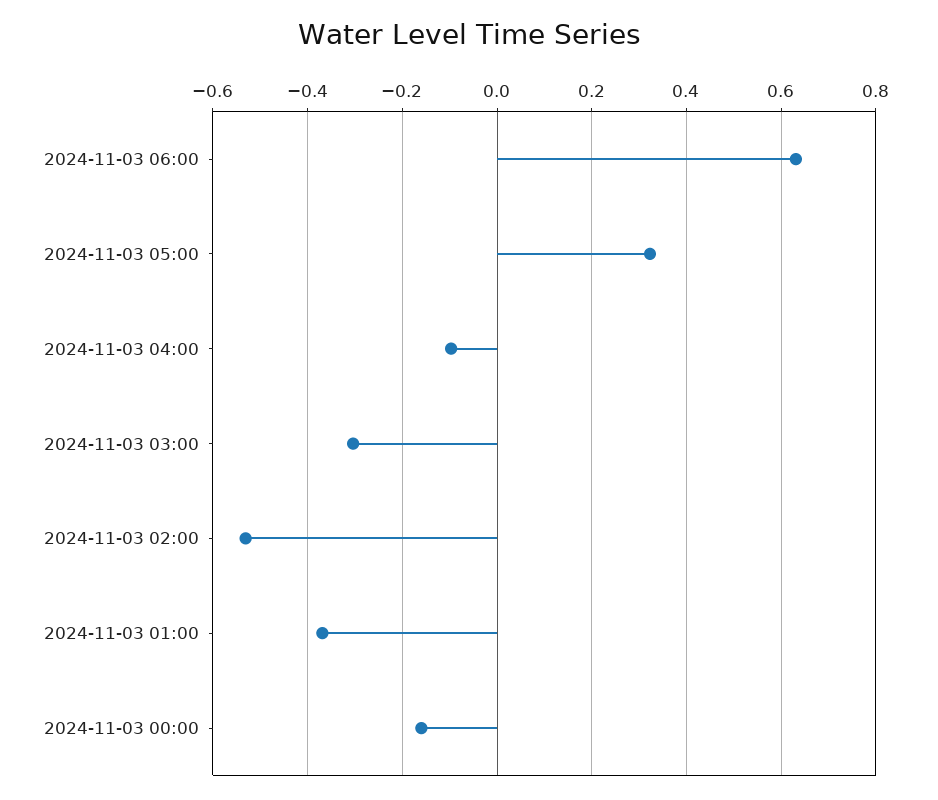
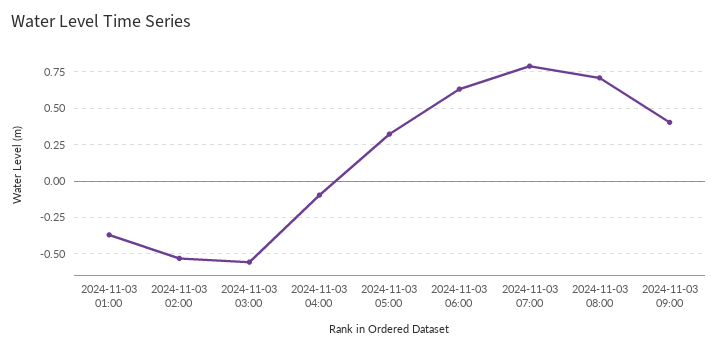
2024-11-03 03:00: -0.3 -> -0.55
2024-11-03 00:00: -0.16 -> none
2024-11-03 07:00: none -> 0.8
2024-11-03 08:00: none -> 0.7
2024-11-03 09:00: none -> 0.4

